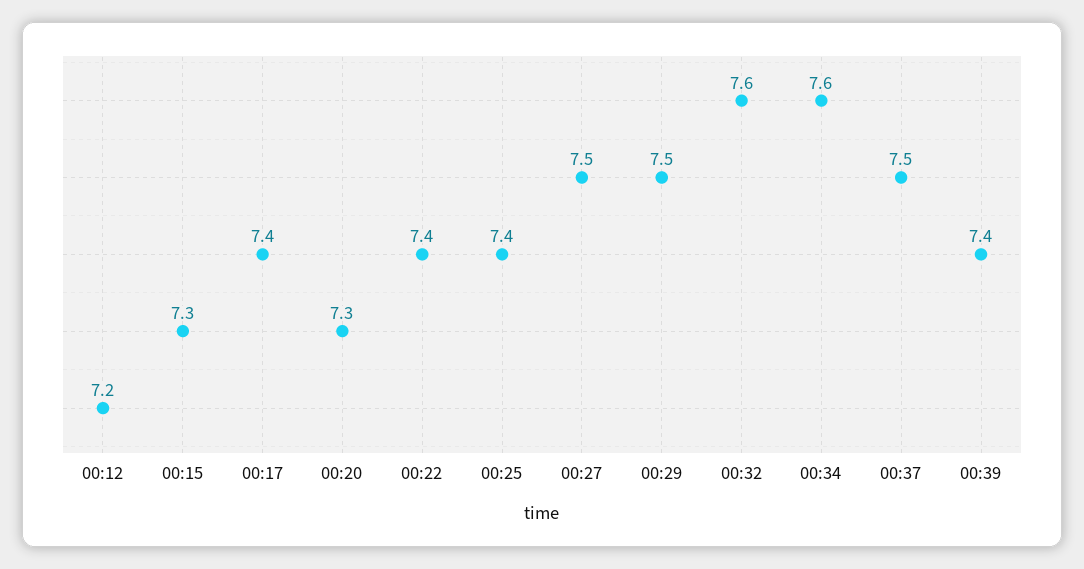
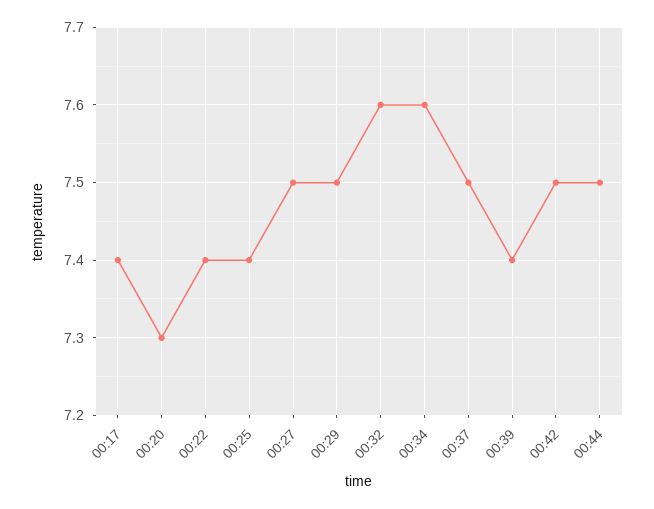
00:12: 7.2 -> none
00:15: 7.3 -> none
00:42: none -> 7.5
00:44: none -> 7.5

